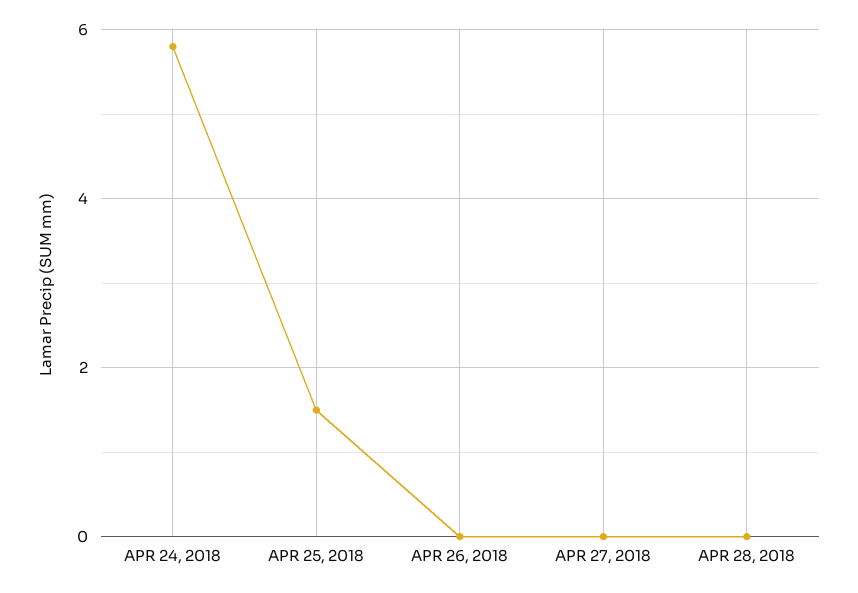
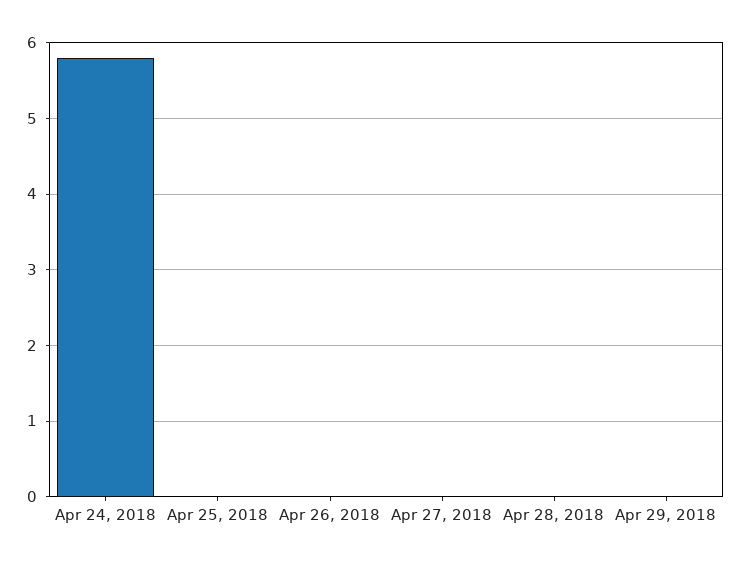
APR 25, 2018: 1.5 -> 0
Apr 29, 2018: none -> 0

